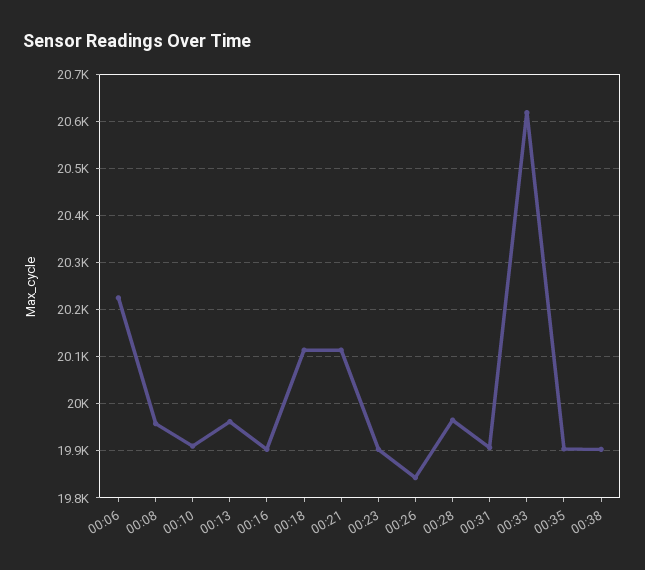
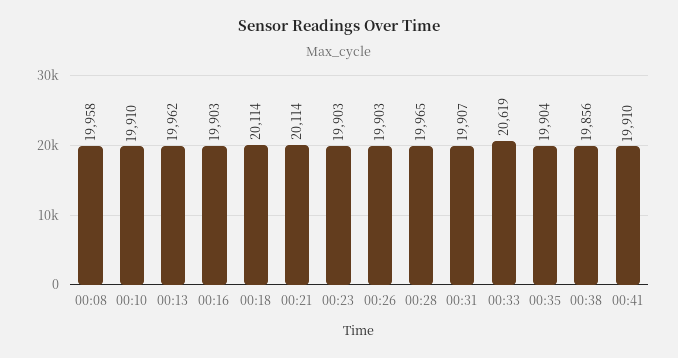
00:06: 20220 -> none
00:26: 19840 -> 19903
00:38: 19900 -> 19856
00:41: none -> 19910

